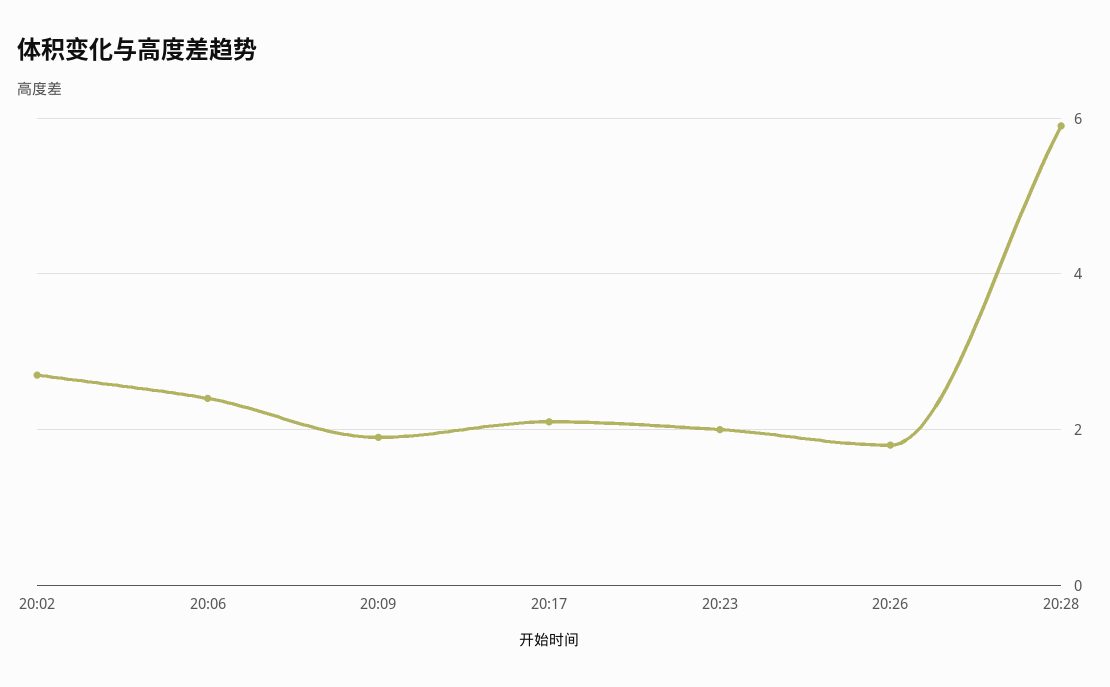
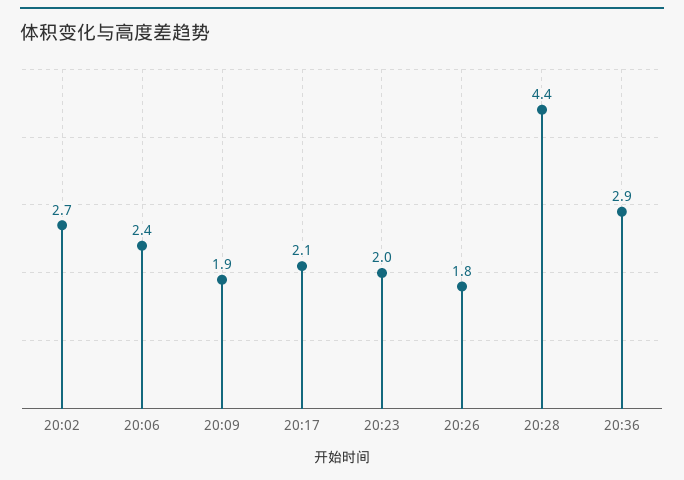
20:28: 6 -> 4.4
20:36: none -> 2.9

